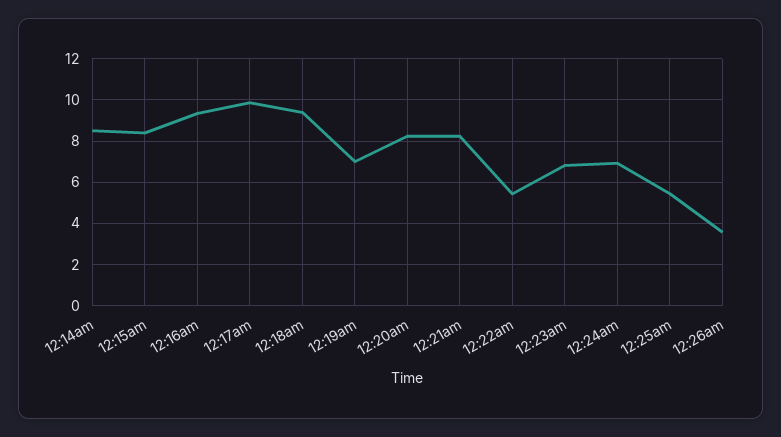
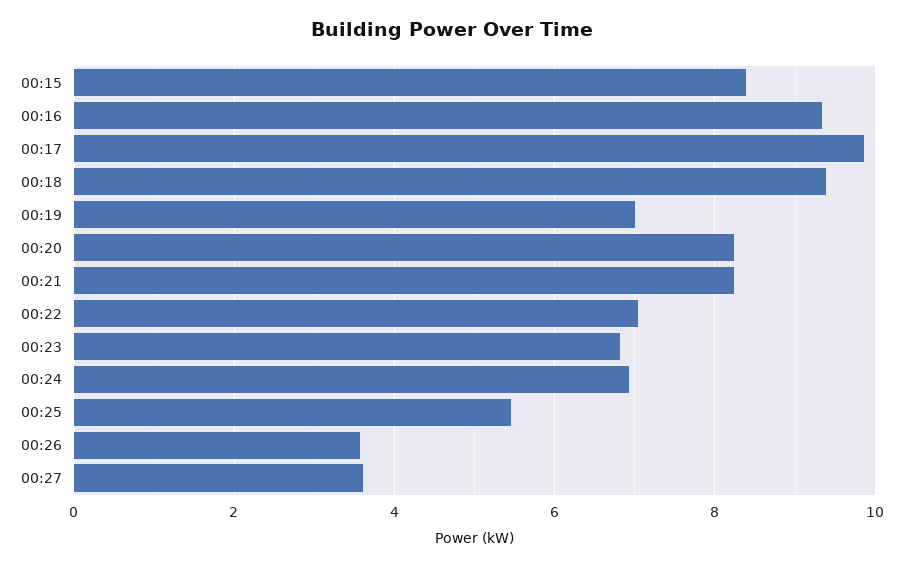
12:14am: 8.5 -> none
12:22am: 5.5 -> 7
00:27: none -> 3.6

